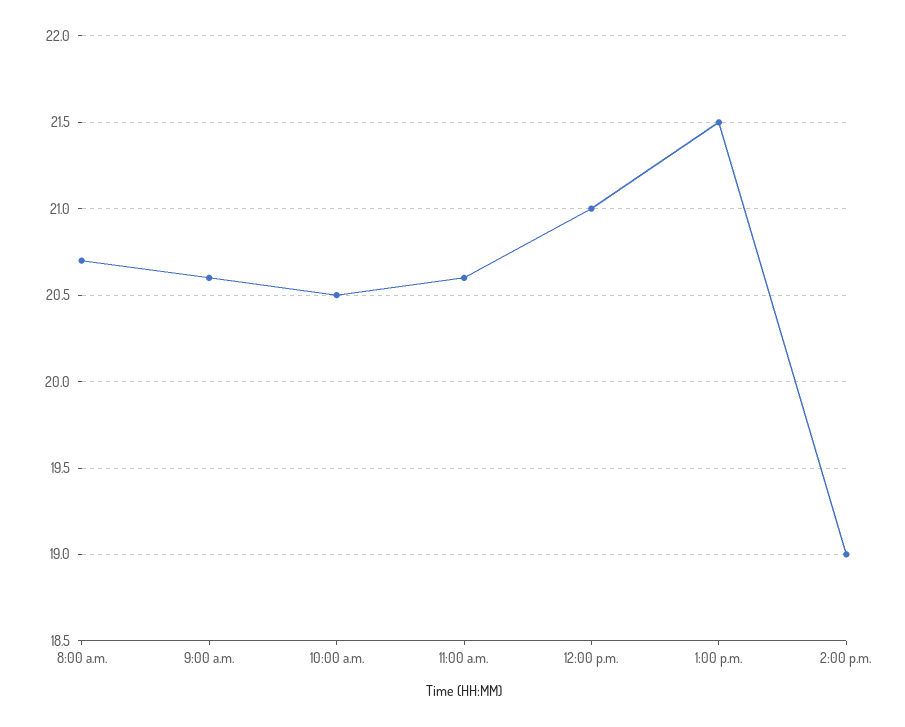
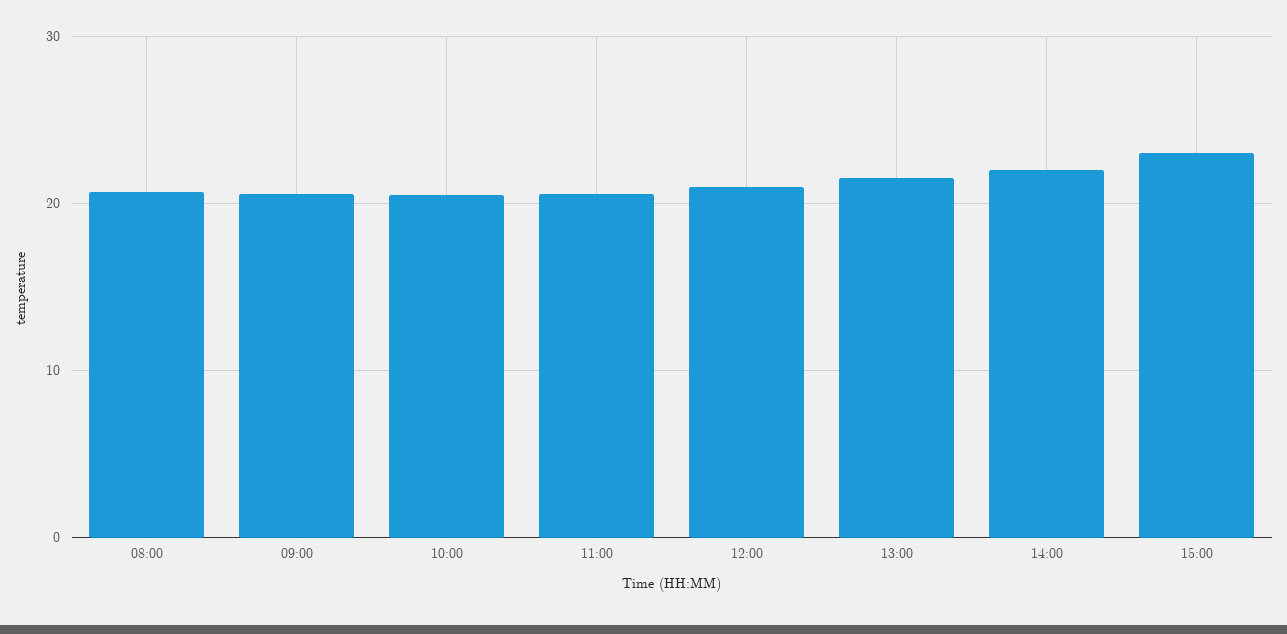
2:00 p.m.: 19 -> 22
15:00: none -> 23

